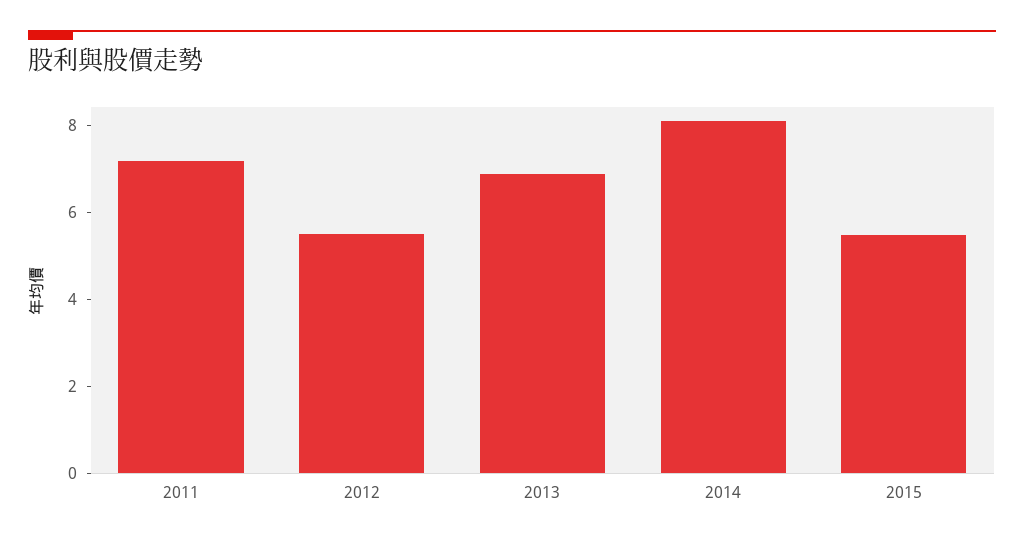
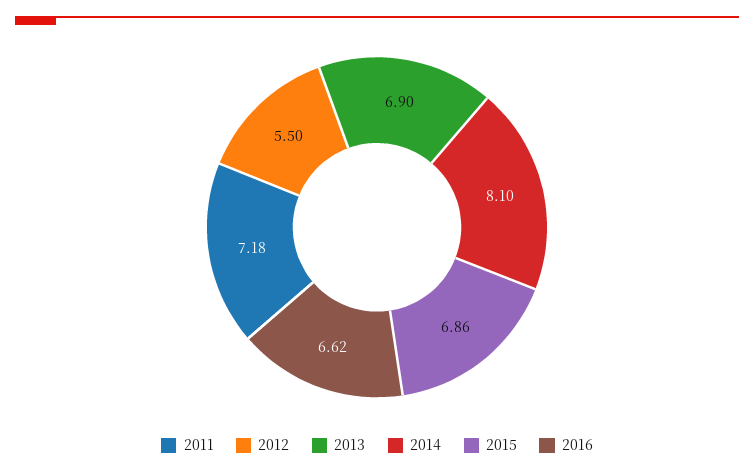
2015: 5.5 -> 6.86
2016: none -> 6.62

